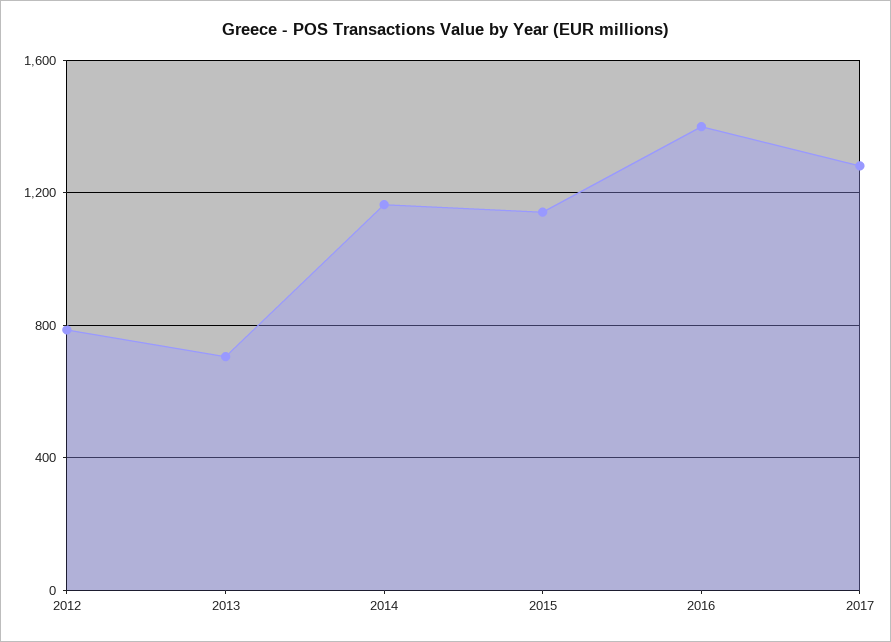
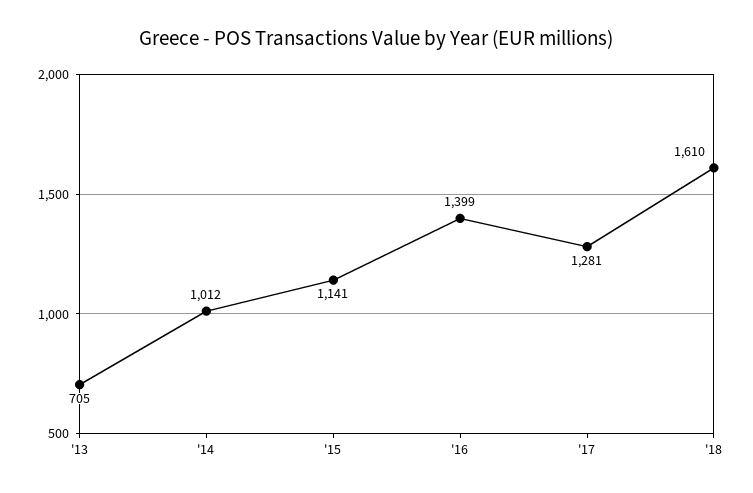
2012: 800 -> none
2014: 1150 -> 1012
'18: none -> 1610

